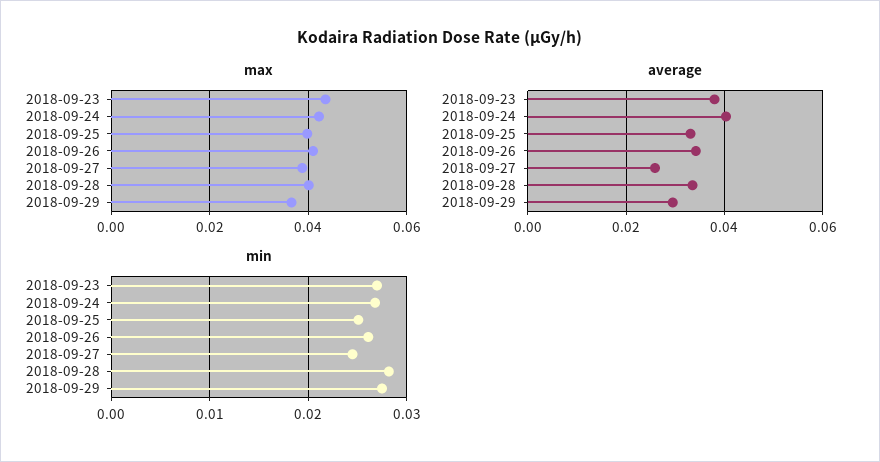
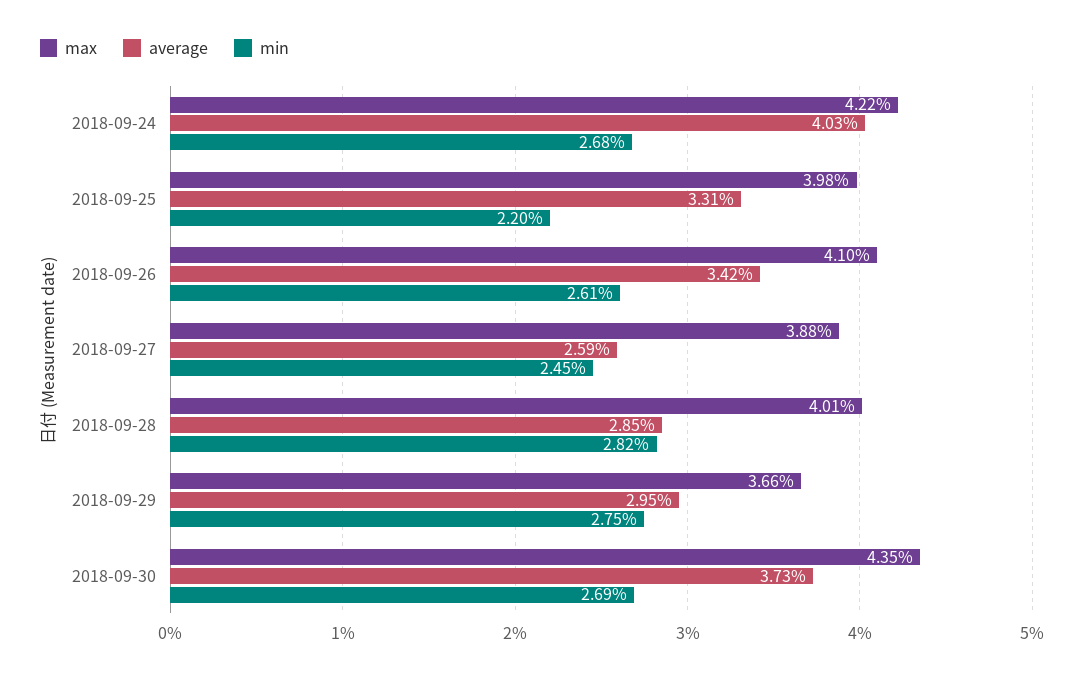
max, 2018-09-23: 0.044 -> none
average, 2018-09-23: 0.038 -> none
average, 2018-09-28: 0.034 -> 0.0285
min, 2018-09-23: 0.027 -> none
min, 2018-09-25: 0.025 -> 0.022
max, 2018-09-30: none -> 0.0435
average, 2018-09-30: none -> 0.0373
min, 2018-09-30: none -> 0.0269

